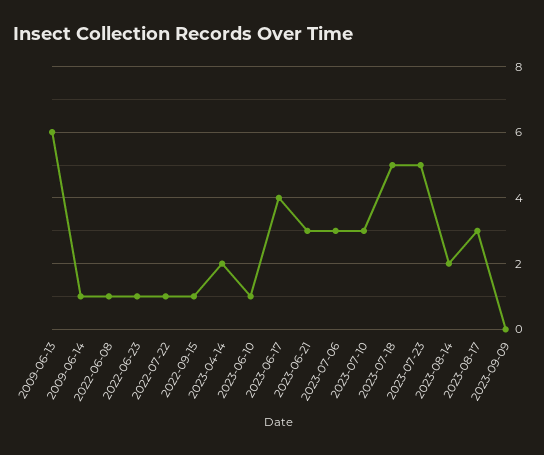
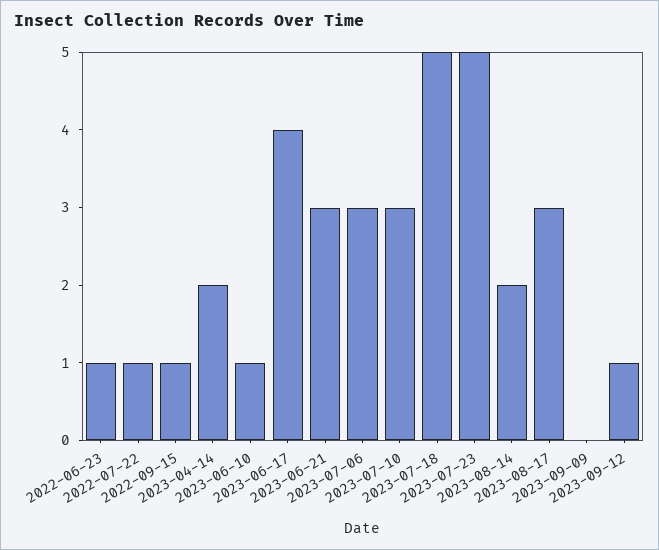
2009-06-13: 6 -> none
2009-06-14: 1 -> none
2022-06-08: 1 -> none
2023-09-12: none -> 1

